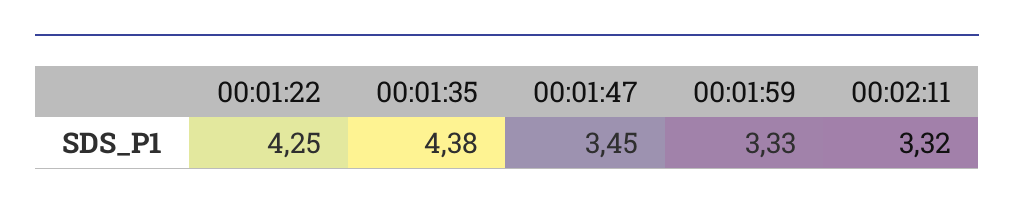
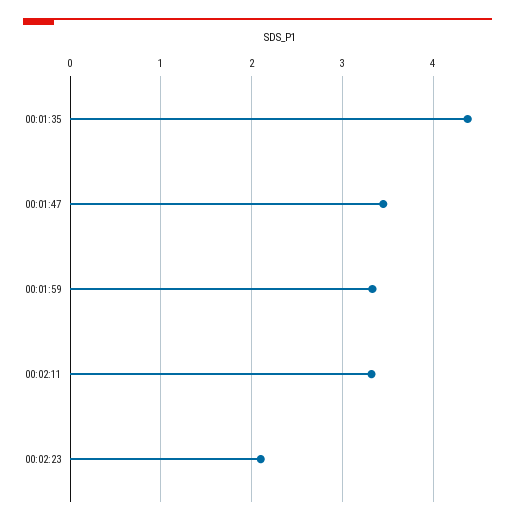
00:01:22: 4.25 -> none
00:02:23: none -> 2.1

